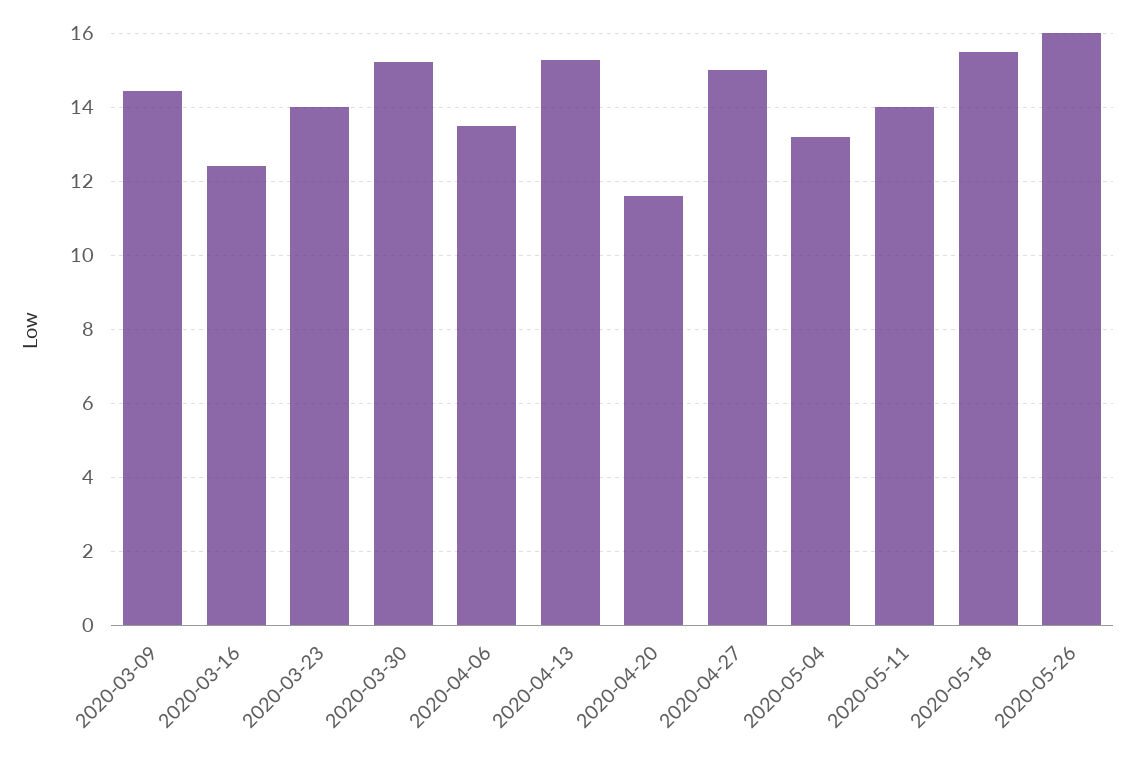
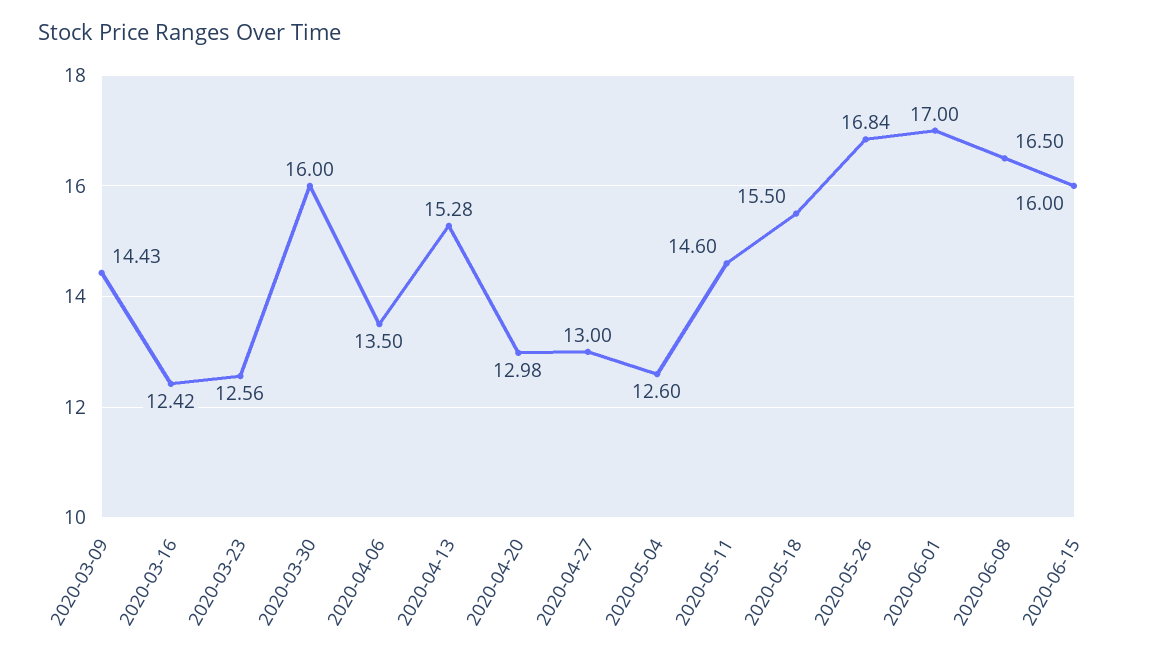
2020-03-23: 14 -> 12.56
2020-03-30: 15.2 -> 16
2020-04-20: 11.6 -> 12.98
2020-04-27: 15 -> 13
2020-05-04: 13.2 -> 12.6
2020-05-11: 14 -> 14.6
2020-05-26: 16 -> 16.84
2020-06-01: none -> 17
2020-06-08: none -> 16.5
2020-06-15: none -> 16

